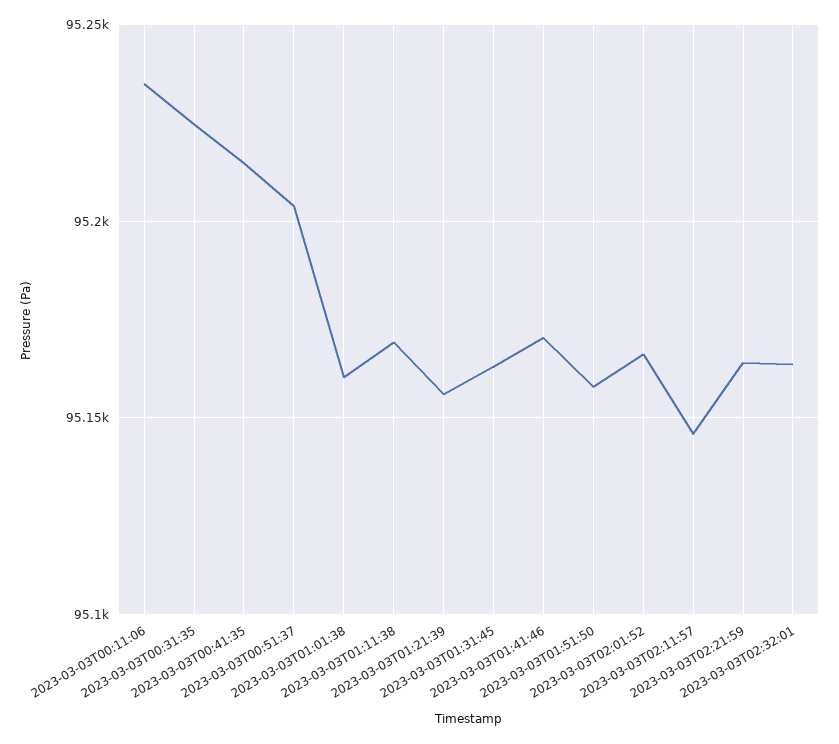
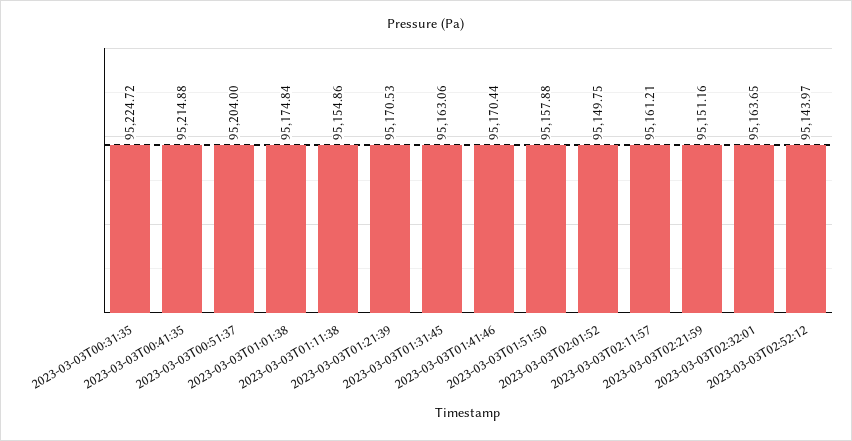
2023-03-03T00:11:06: 95235 -> none
2023-03-03T01:01:38: 95160 -> 95174.84
2023-03-03T01:11:38: 95170 -> 95154.86
2023-03-03T01:21:39: 95155 -> 95170.53
2023-03-03T02:01:52: 95165 -> 95149.75
2023-03-03T02:11:57: 95145 -> 95161.21
2023-03-03T02:21:59: 95165 -> 95151.16
2023-03-03T02:52:12: none -> 95143.97

